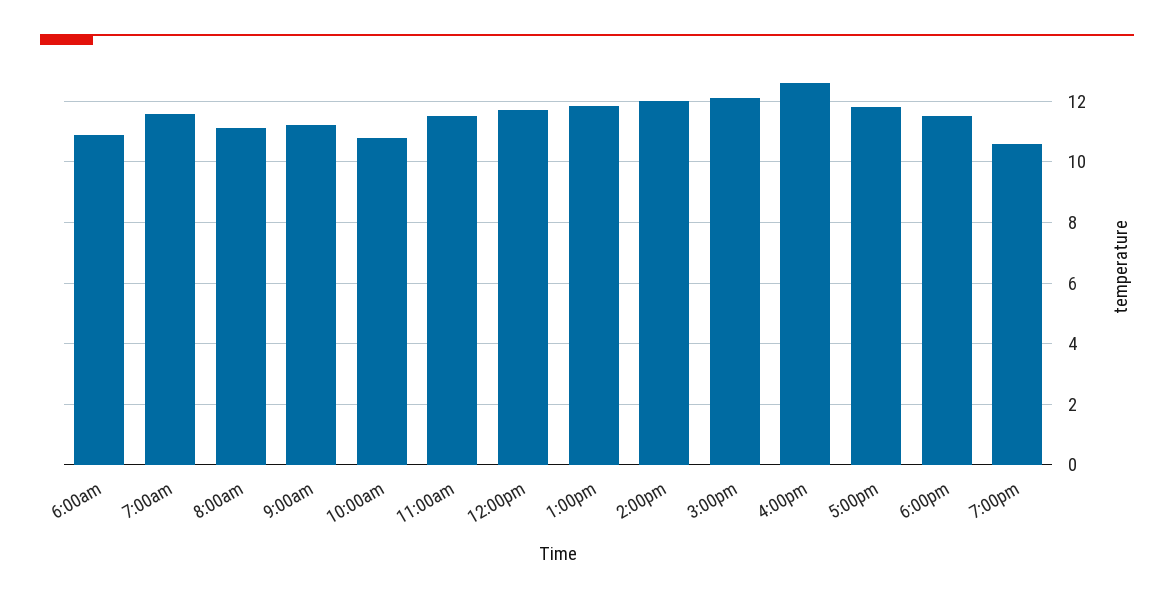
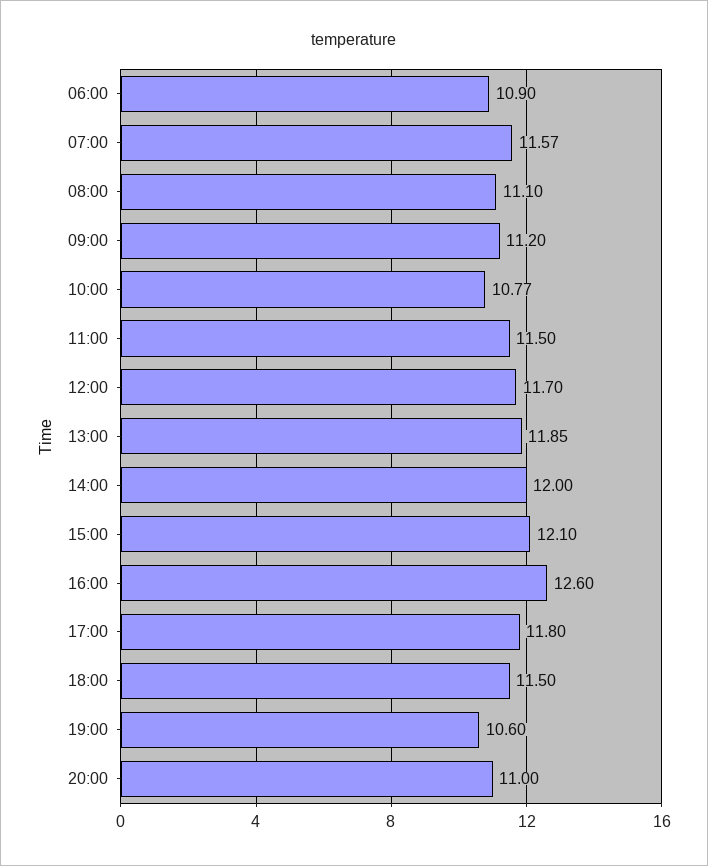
20:00: none -> 11

